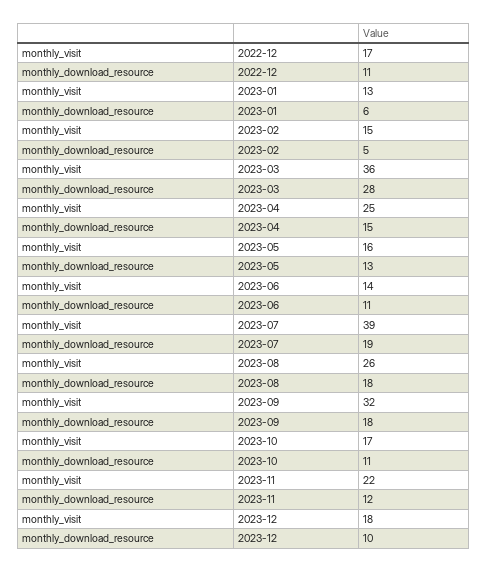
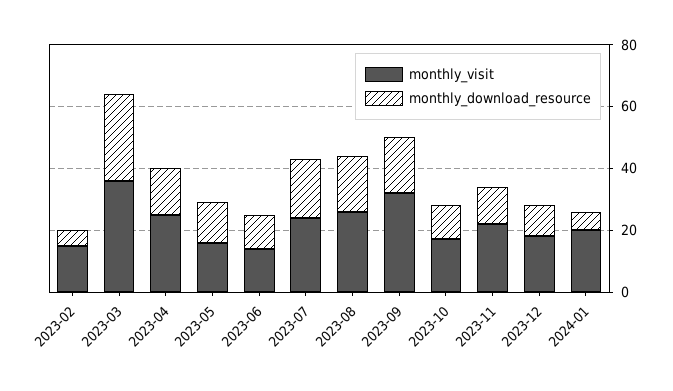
monthly_visit, 2022-12: 17 -> none
monthly_download_resource, 2022-12: 11 -> none
monthly_visit, 2023-01: 13 -> none
monthly_download_resource, 2023-01: 6 -> none
monthly_visit, 2023-07: 39 -> 25
monthly_visit, 2024-01: none -> 20
monthly_download_resource, 2024-01: none -> 5

